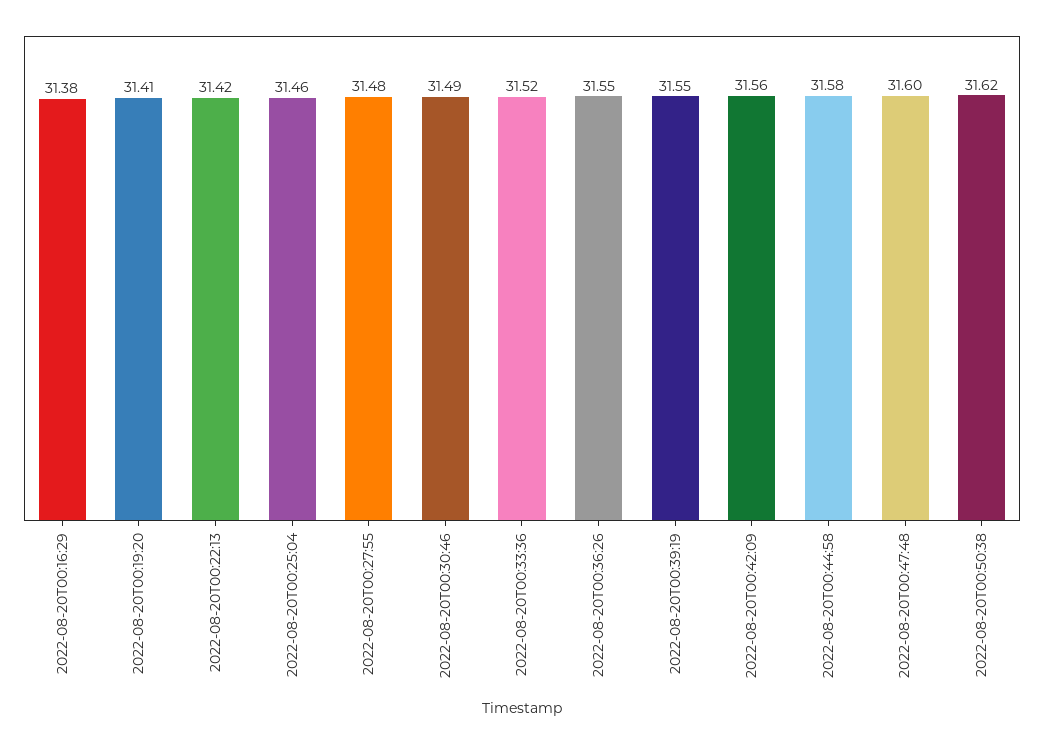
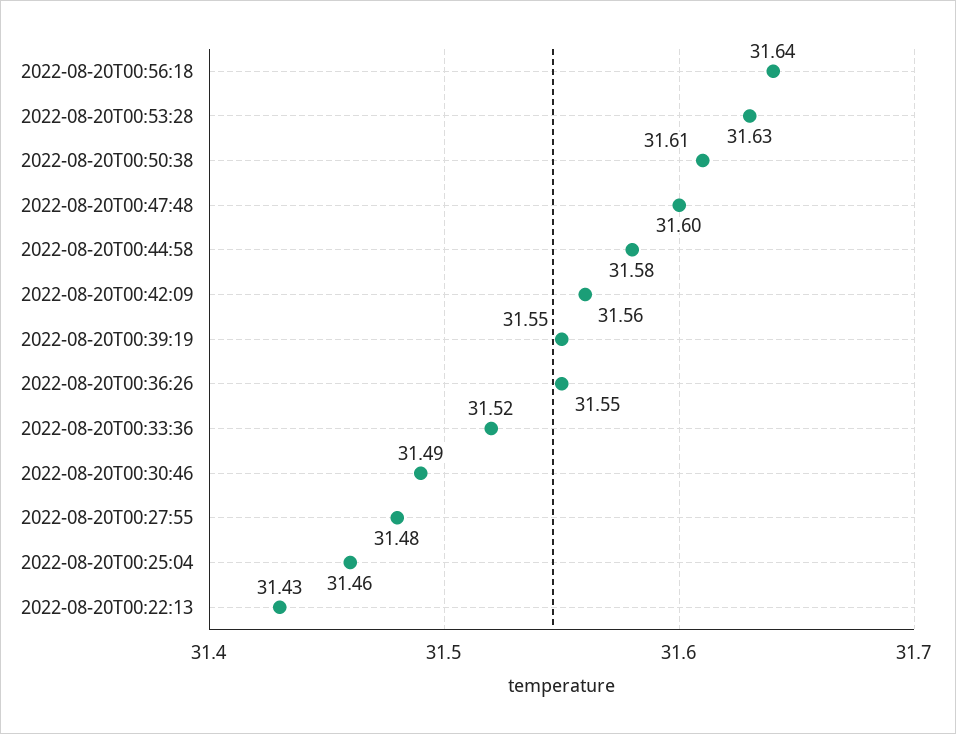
2022-08-20T00:16:29: 31.38 -> none
2022-08-20T00:19:20: 31.41 -> none
2022-08-20T00:22:13: 31.42 -> 31.43
2022-08-20T00:50:38: 31.62 -> 31.61
2022-08-20T00:56:18: none -> 31.64
2022-08-20T00:53:28: none -> 31.63

